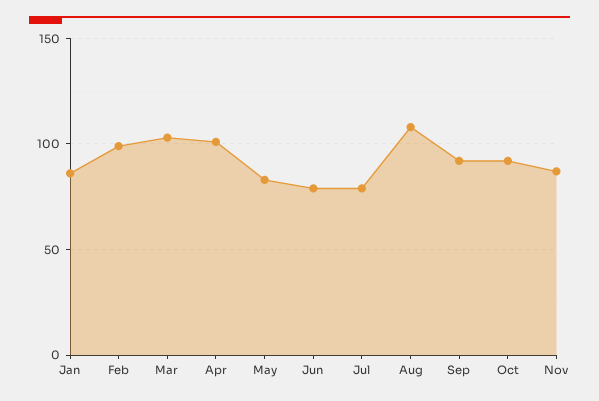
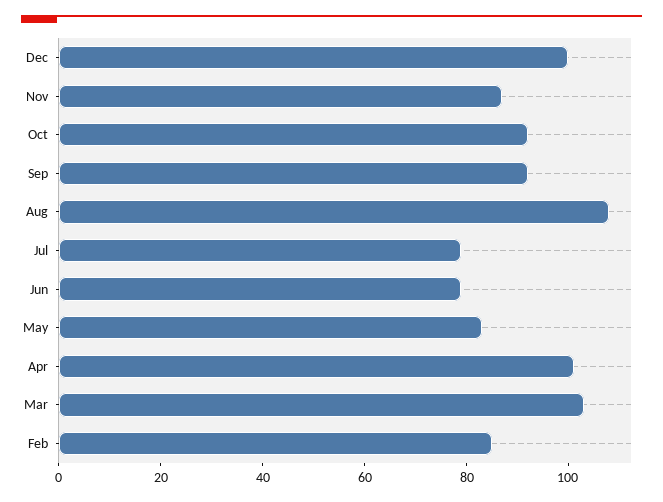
Jan: 85 -> none
Feb: 100 -> 85
Dec: none -> 100

